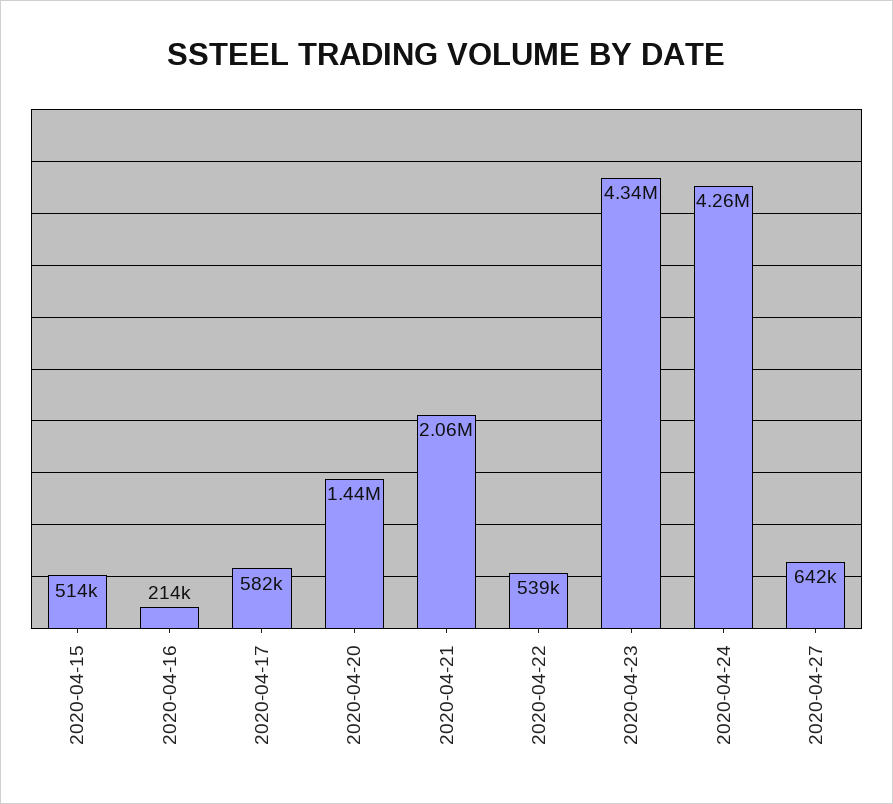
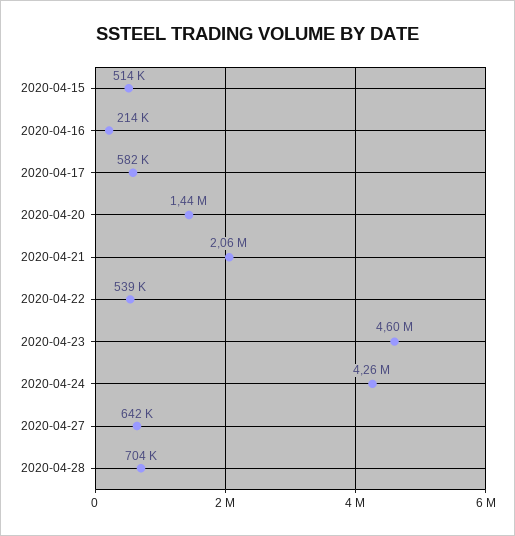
2020-04-23: 4340000 -> 4600000
2020-04-28: none -> 704000

